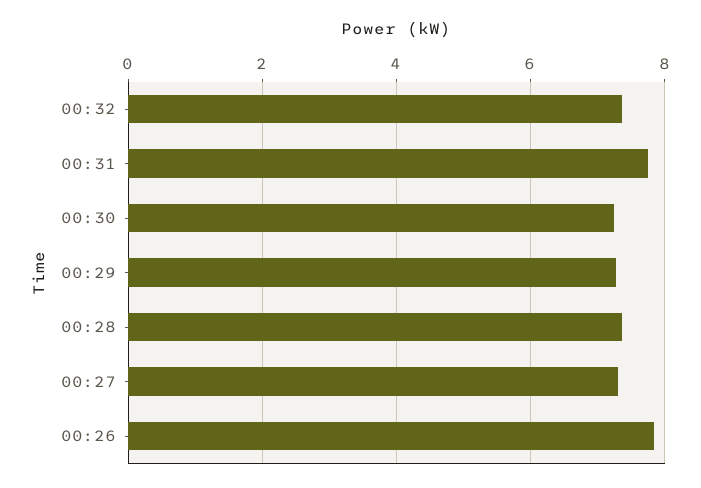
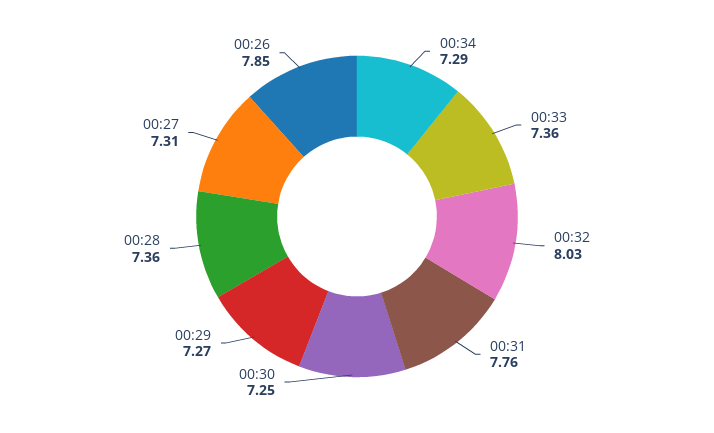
00:32: 7.4 -> 8.03
00:34: none -> 7.29
00:33: none -> 7.36

